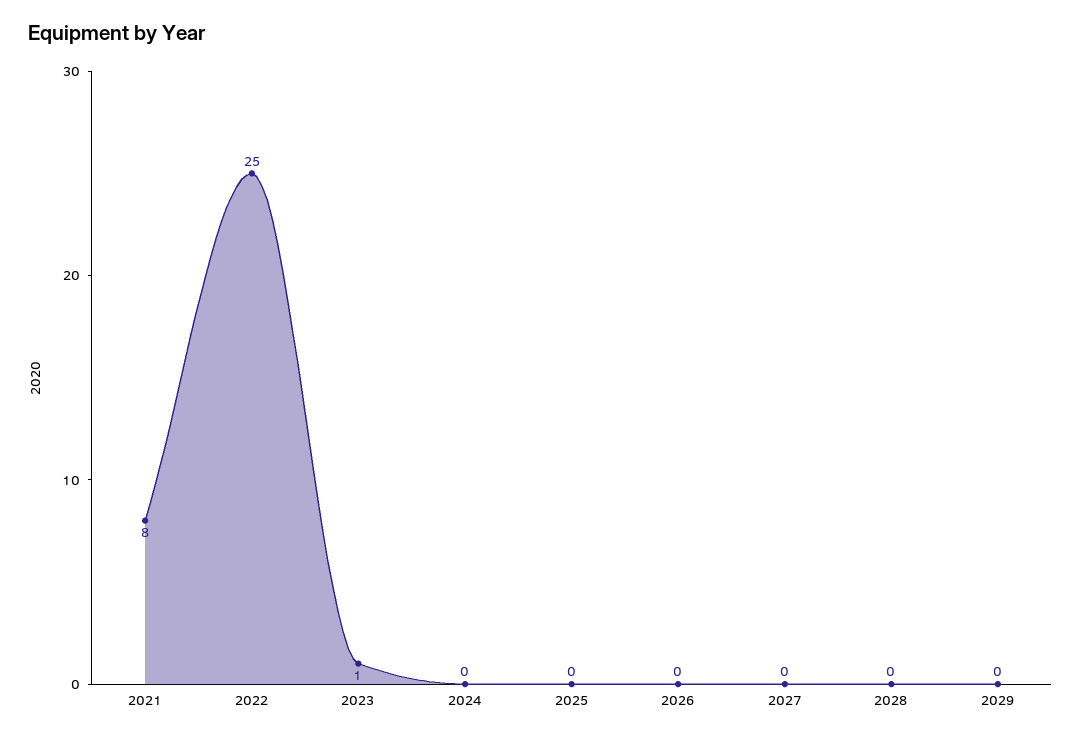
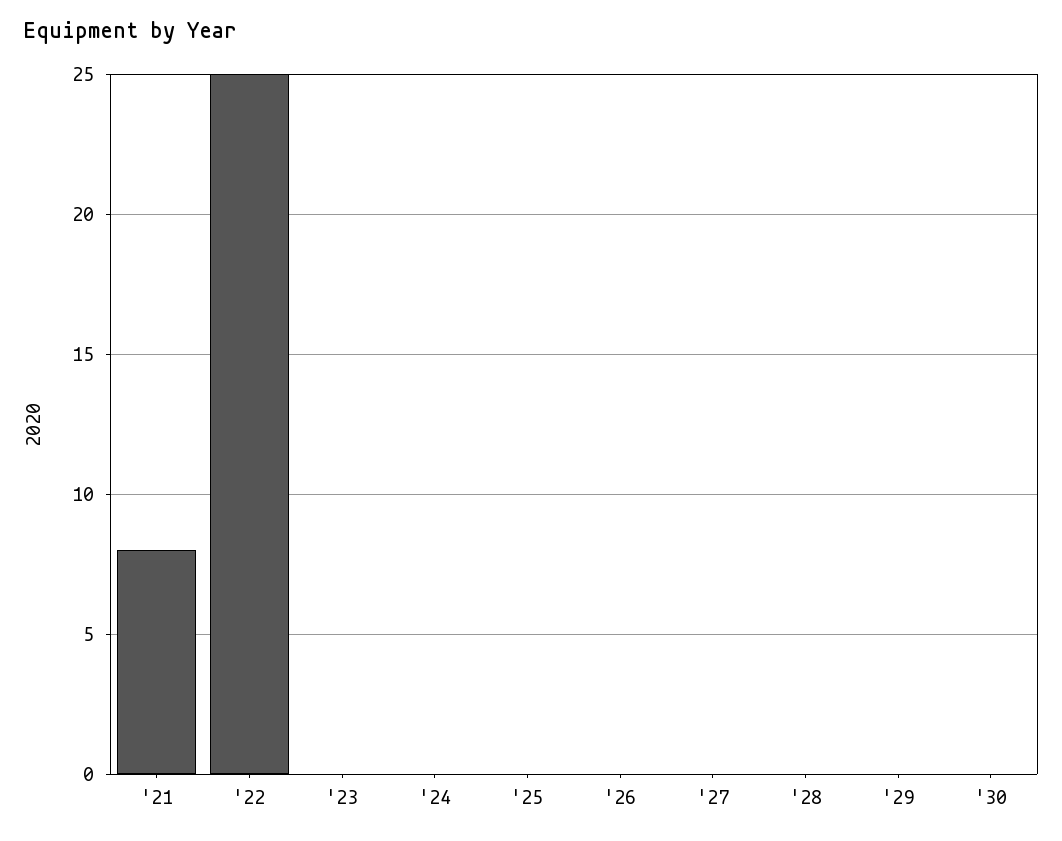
2023: 1 -> 0
'30: none -> 0

